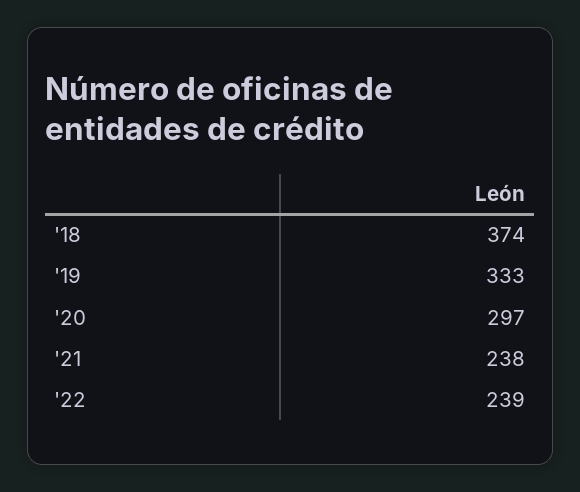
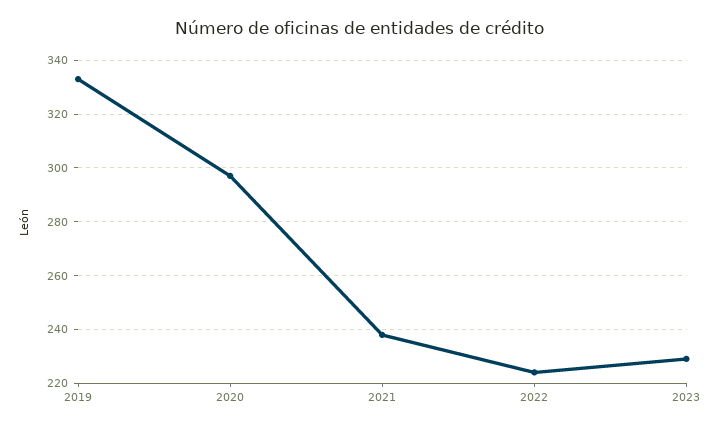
'18: 374 -> none
'22: 239 -> 225
2023: none -> 230

